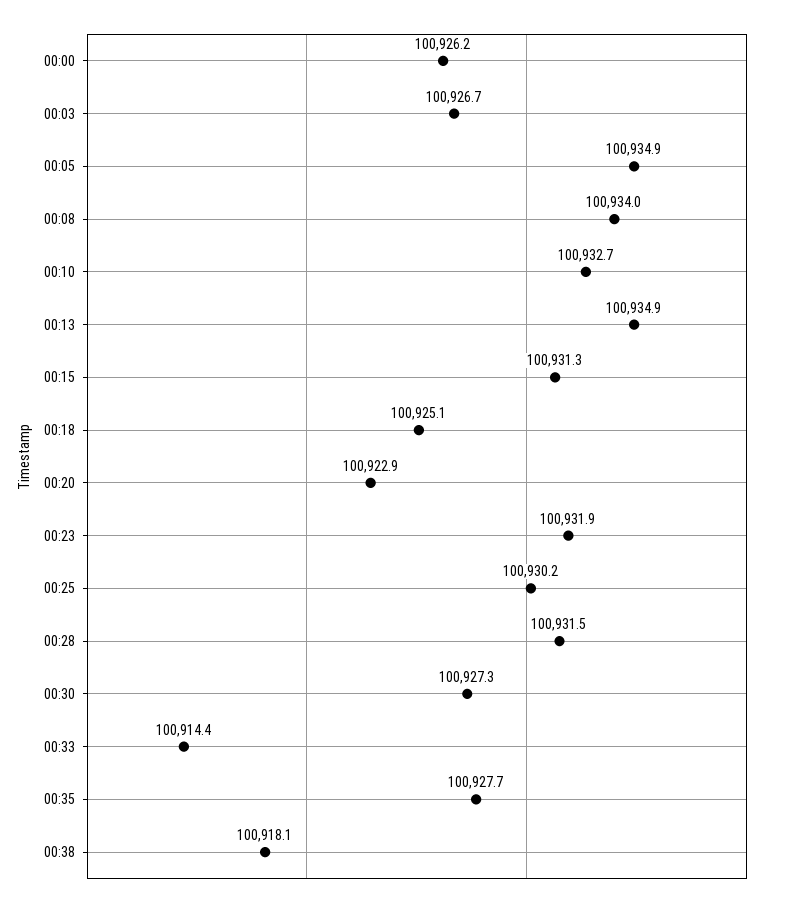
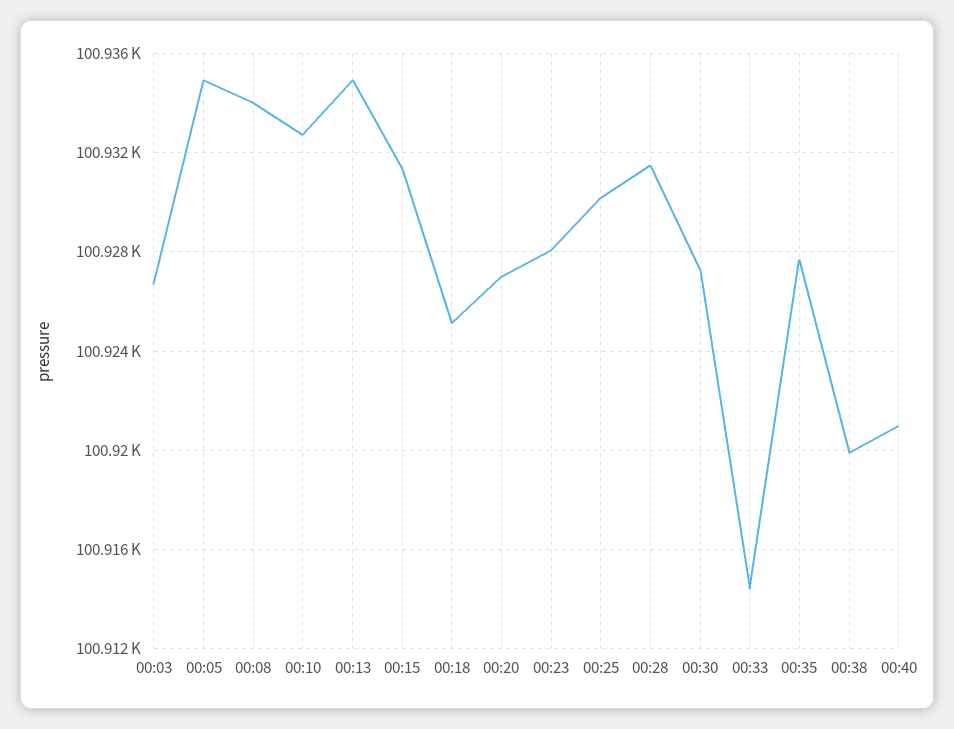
00:00: 100926.2 -> none
00:20: 100922.9 -> 100927
00:23: 100931.9 -> 100928
00:38: 100918.1 -> 100920
00:40: none -> 100921

